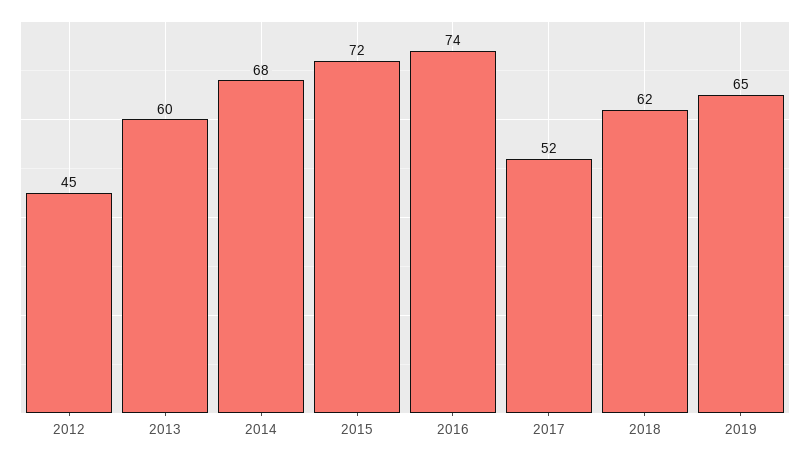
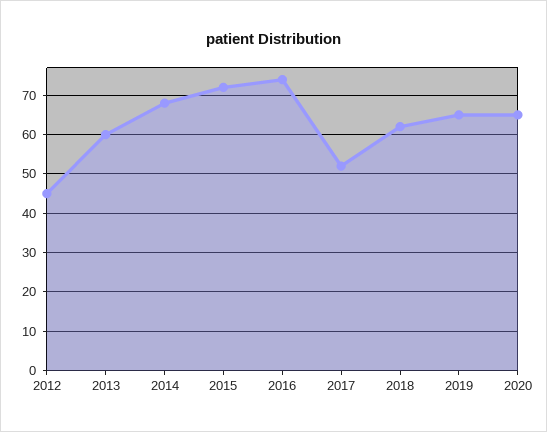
2020: none -> 65

